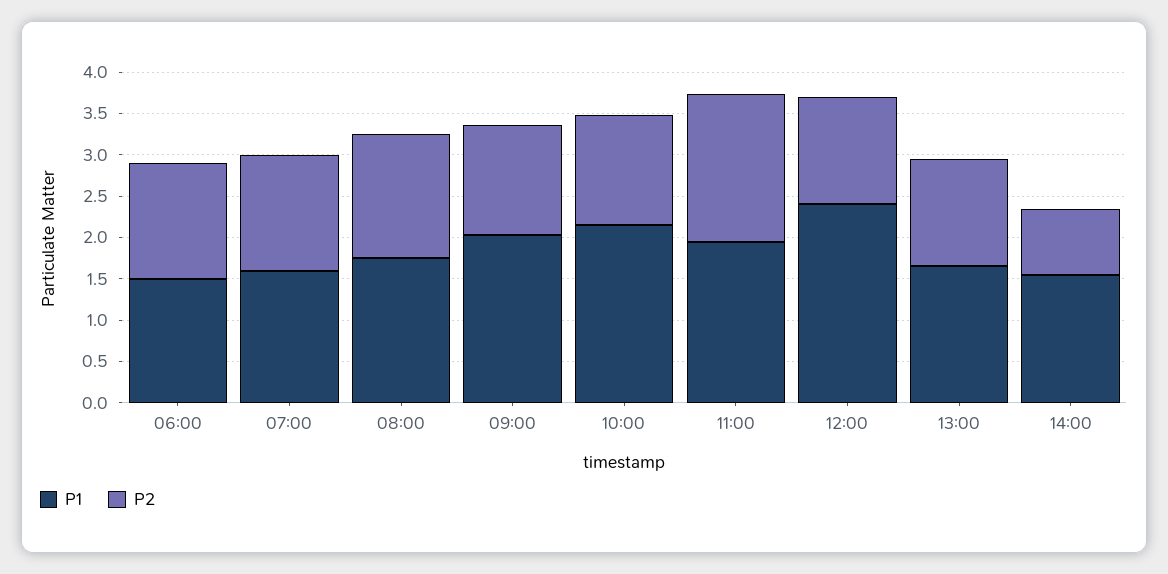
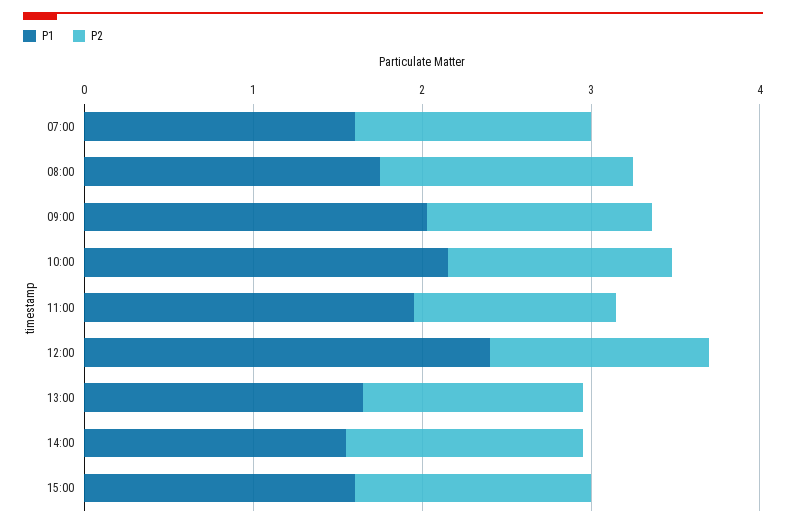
P1, 06:00: 1.5 -> none
P2, 06:00: 1.4 -> none
P2, 11:00: 1.8 -> 1.2
P2, 14:00: 0.8 -> 1.4
P1, 15:00: none -> 1.6
P2, 15:00: none -> 1.4

